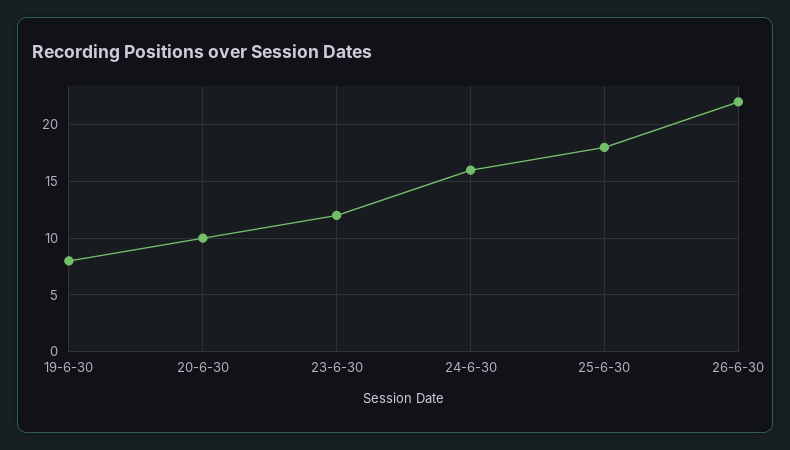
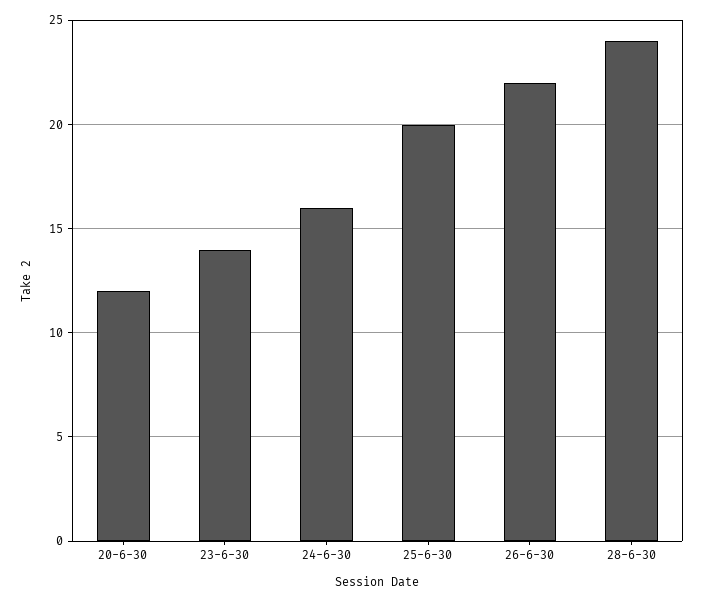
19-6-30: 8 -> none
20-6-30: 10 -> 12
23-6-30: 12 -> 14
25-6-30: 18 -> 20
28-6-30: none -> 24

